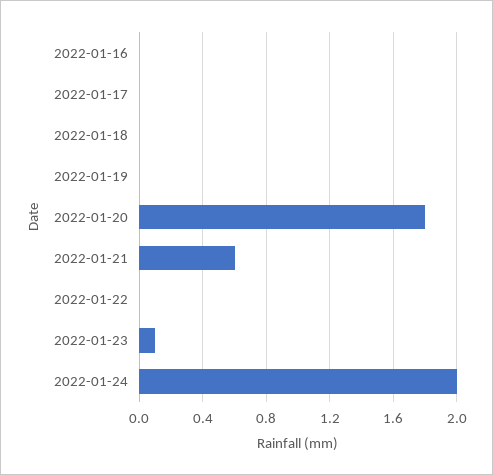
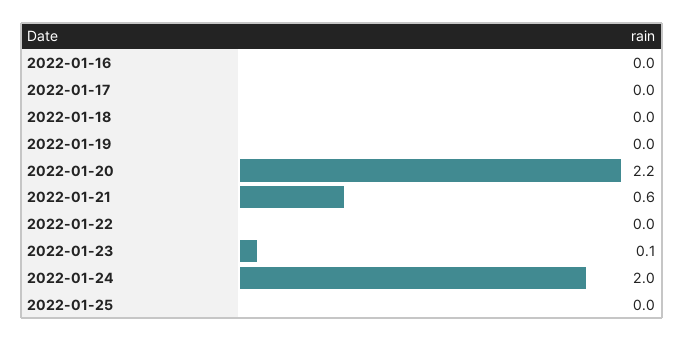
2022-01-20: 1.8 -> 2.2
2022-01-25: none -> 0

